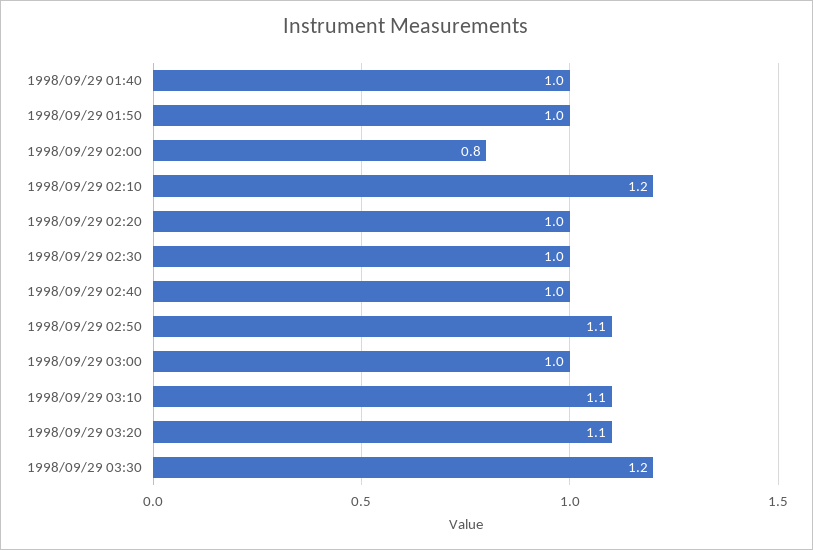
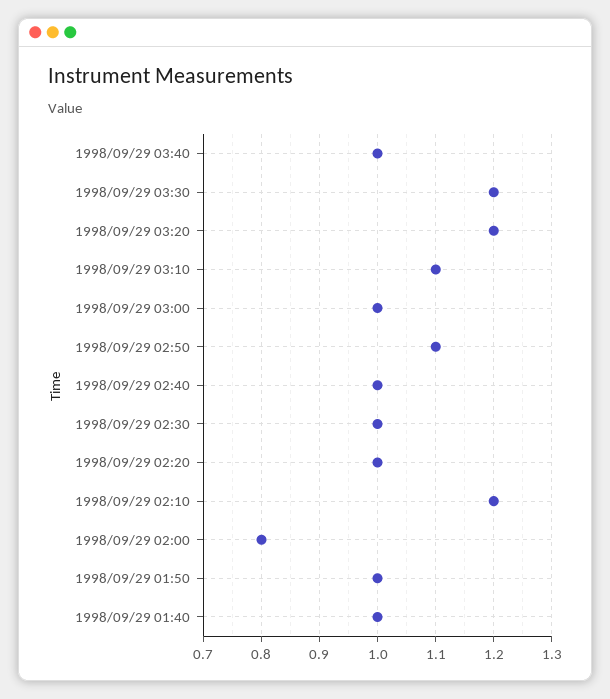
1998/09/29 03:20: 1.1 -> 1.2
1998/09/29 03:40: none -> 1

